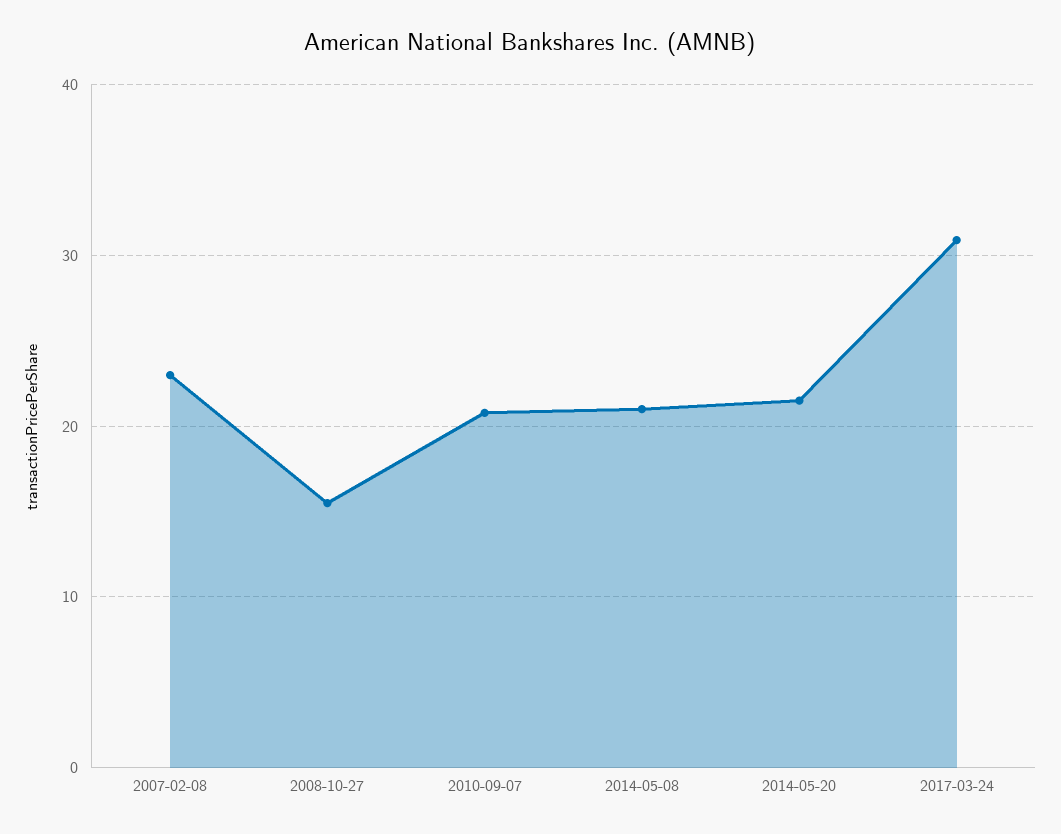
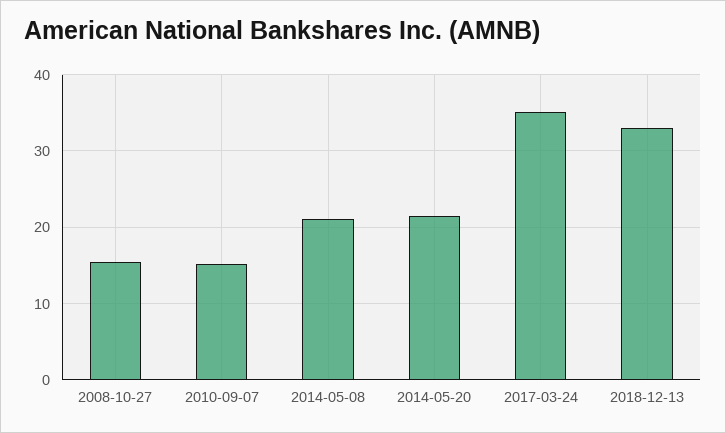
2007-02-08: 23 -> none
2010-09-07: 21 -> 15
2017-03-24: 31 -> 35
2018-12-13: none -> 33

